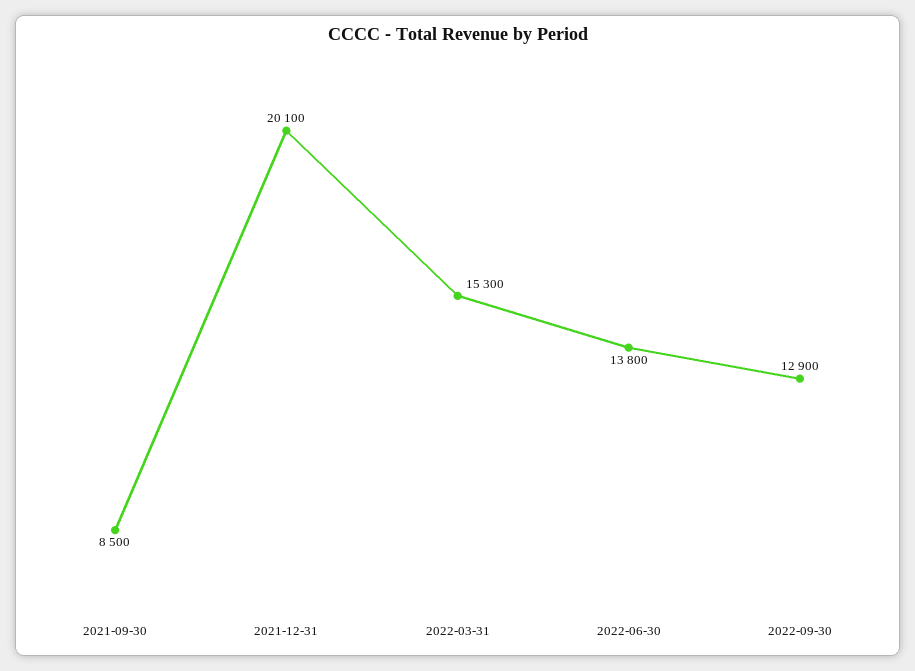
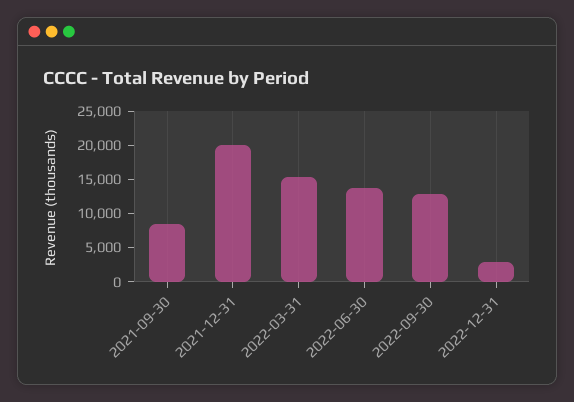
2022-12-31: none -> 2500

